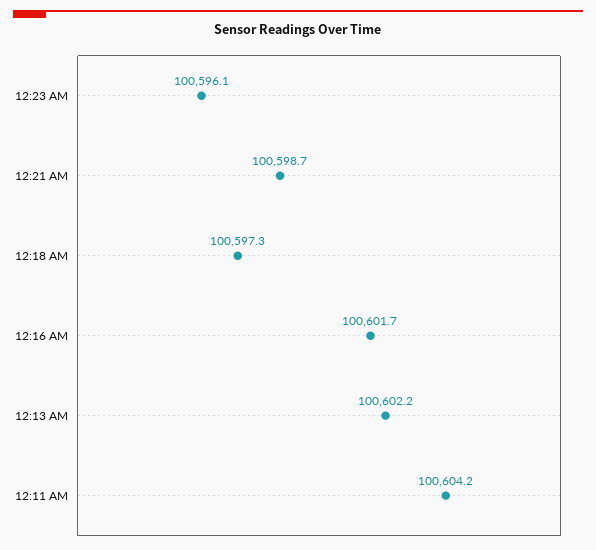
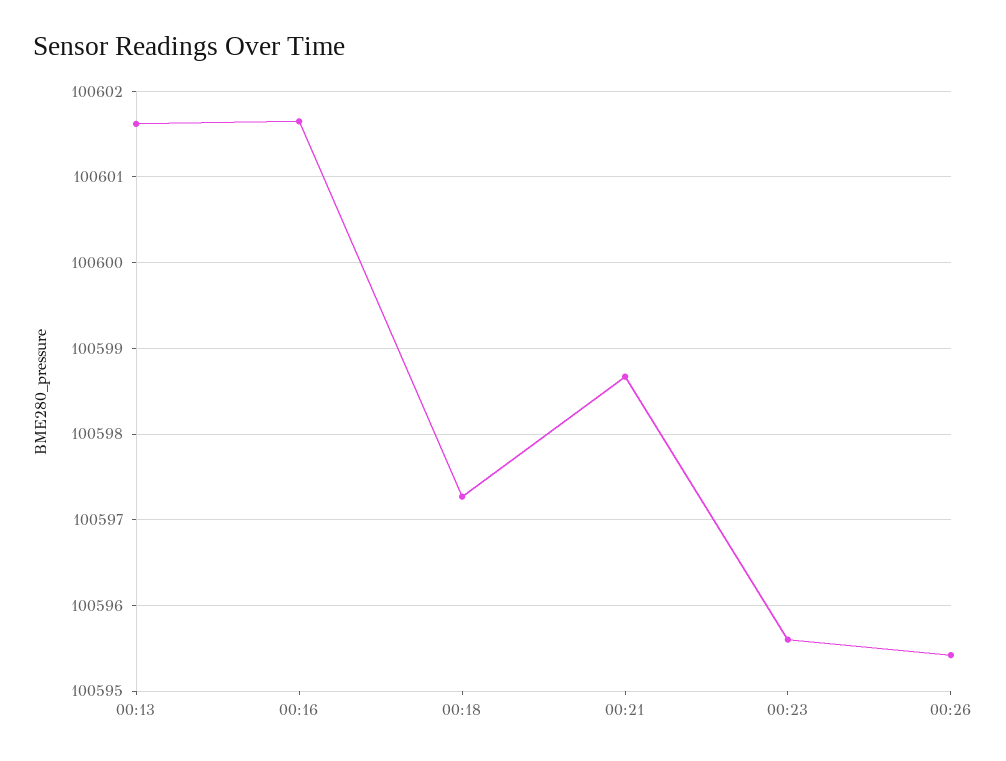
12:23 AM: 100596.1 -> 100595.6
12:13 AM: 100602.2 -> 100601.6
12:11 AM: 100604.2 -> none
00:26: none -> 100595.4

